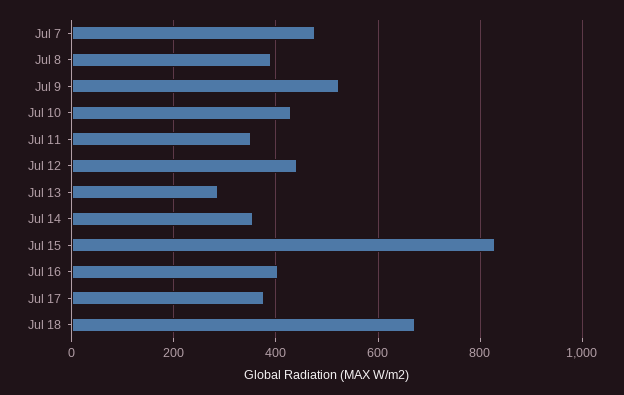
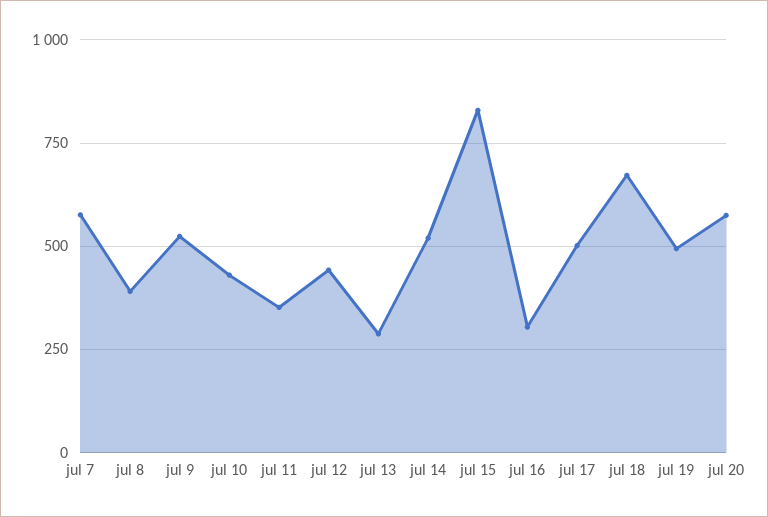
Jul 7: 480 -> 575
Jul 14: 360 -> 525
Jul 16: 400 -> 300
Jul 17: 380 -> 500
jul 19: none -> 500
jul 20: none -> 575

